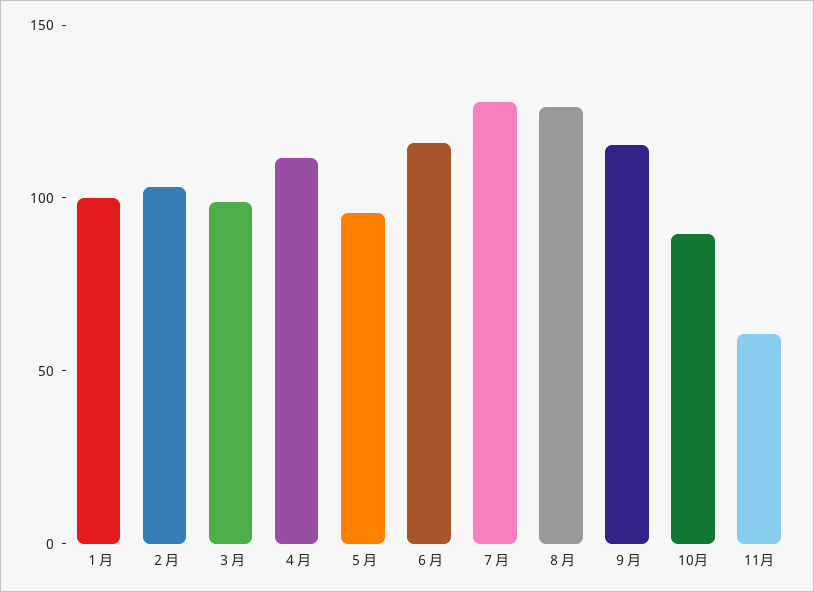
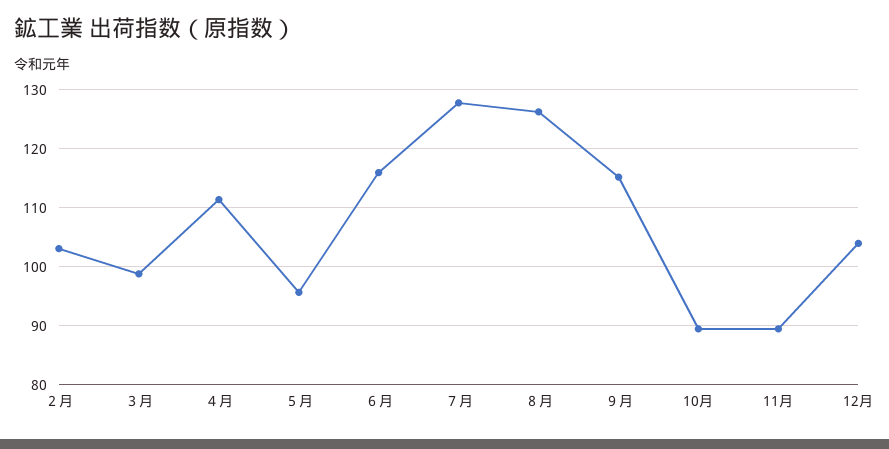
１月: 100 -> none
11月: 60 -> 90
12月: none -> 104

